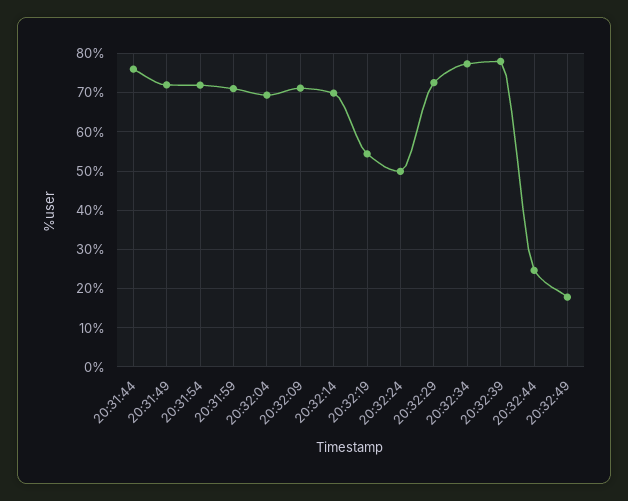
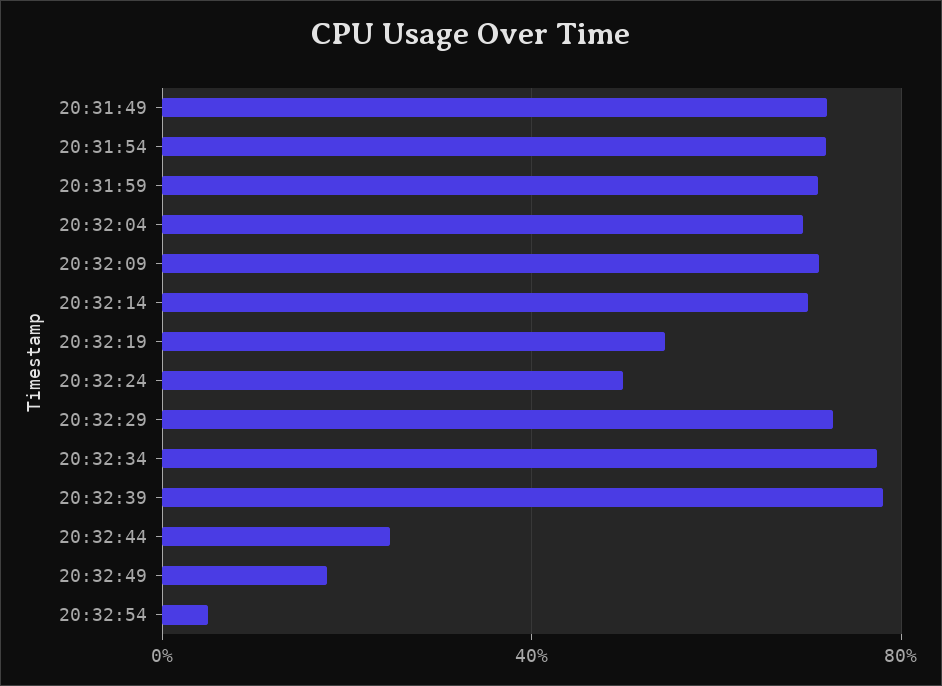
20:31:44: 76 -> none
20:32:54: none -> 5

